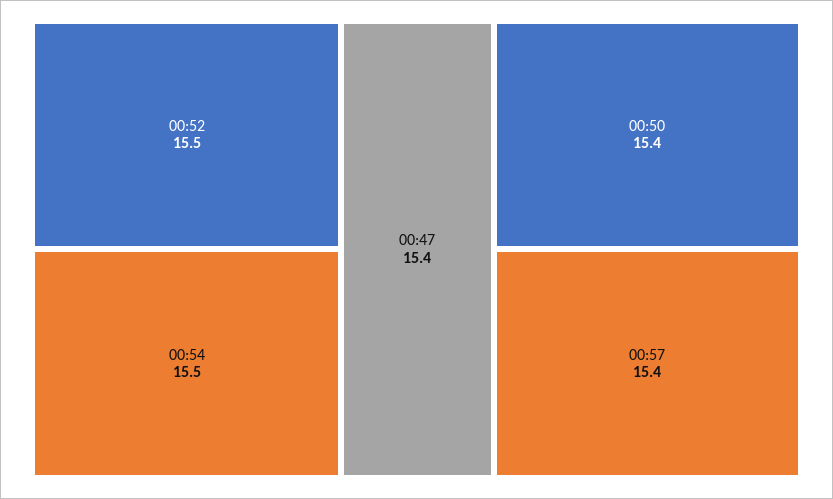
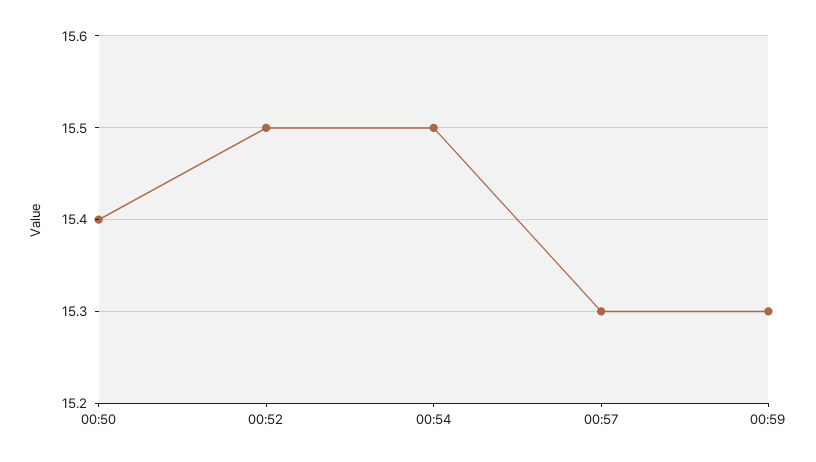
00:47: 15.4 -> none
00:57: 15.4 -> 15.3
00:59: none -> 15.3

